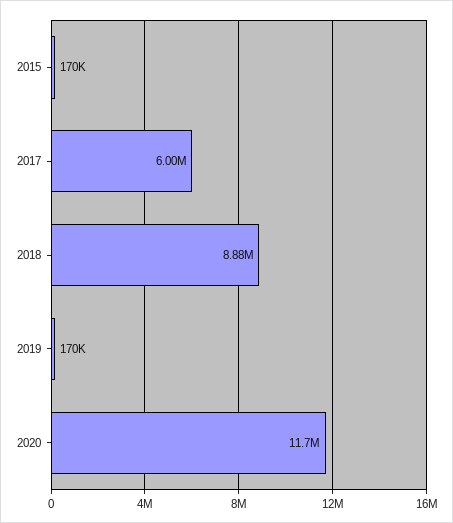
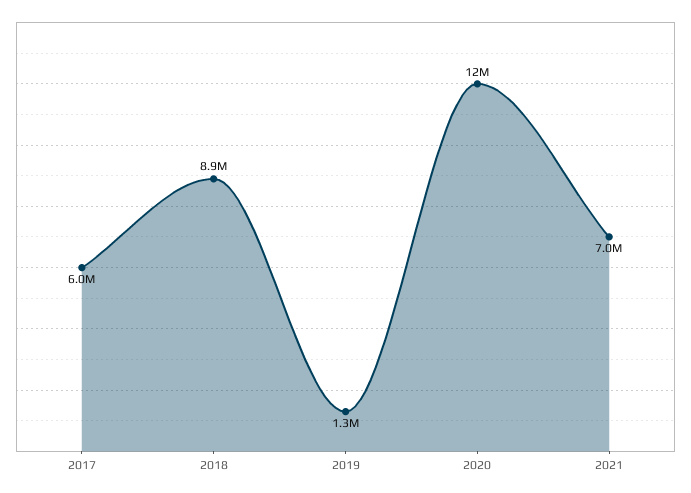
2015: 170000 -> none
2019: 170000 -> 1300000
2021: none -> 7000000

